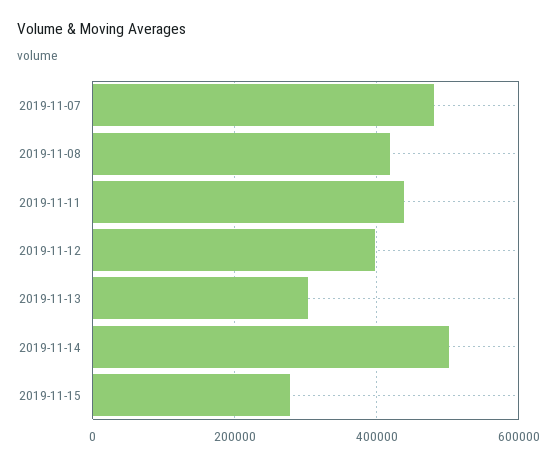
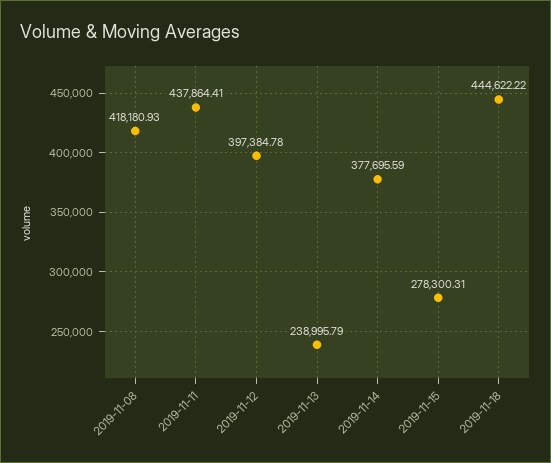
2019-11-07: 480000 -> none
2019-11-13: 300000 -> 238995.79
2019-11-14: 500000 -> 377695.59
2019-11-18: none -> 444622.22

